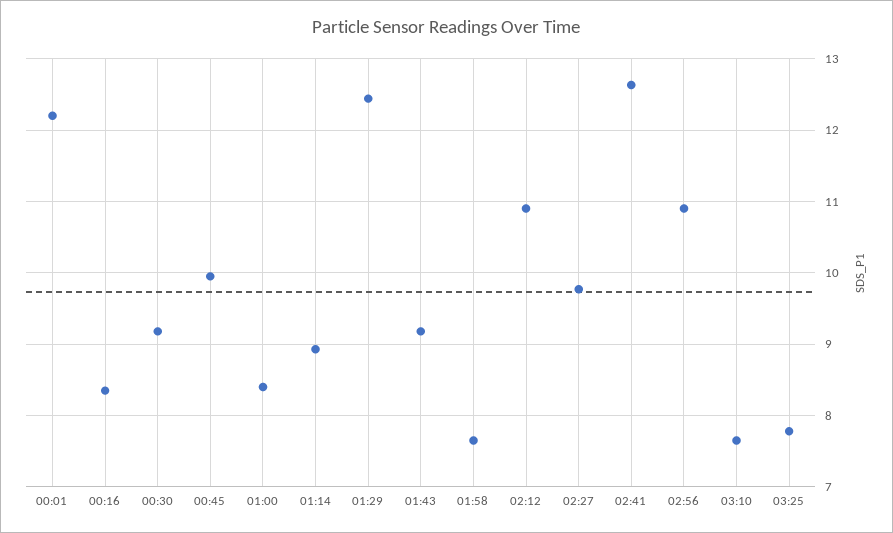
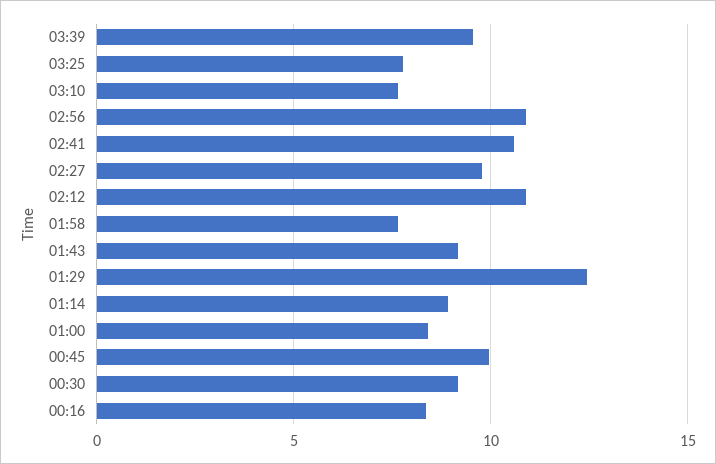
00:01: 12.2 -> none
02:41: 12.6 -> 10.5
03:39: none -> 9.5

